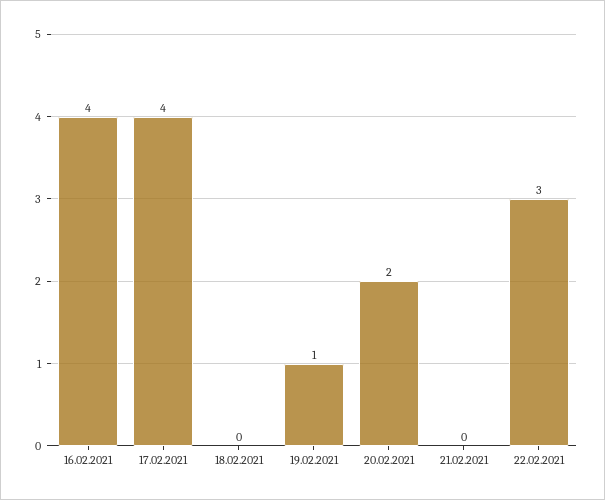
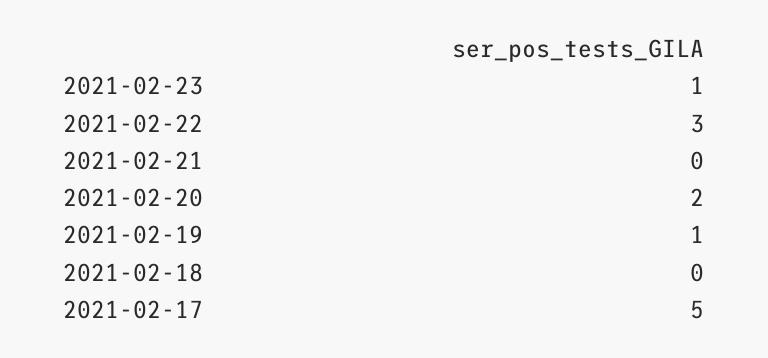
16.02.2021: 4 -> none
17.02.2021: 4 -> 5
2021-02-23: none -> 1

